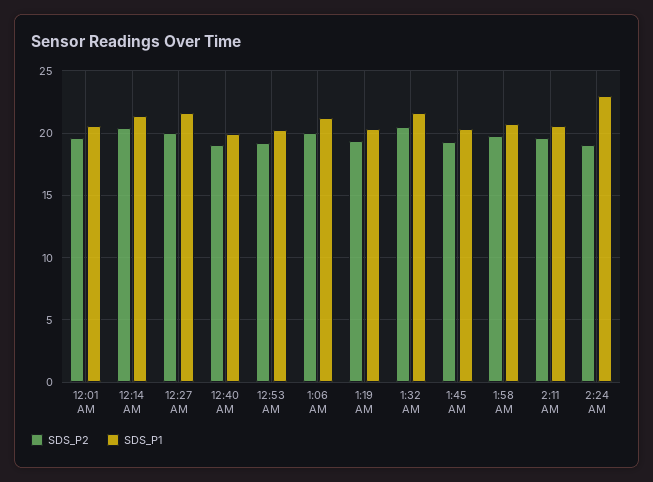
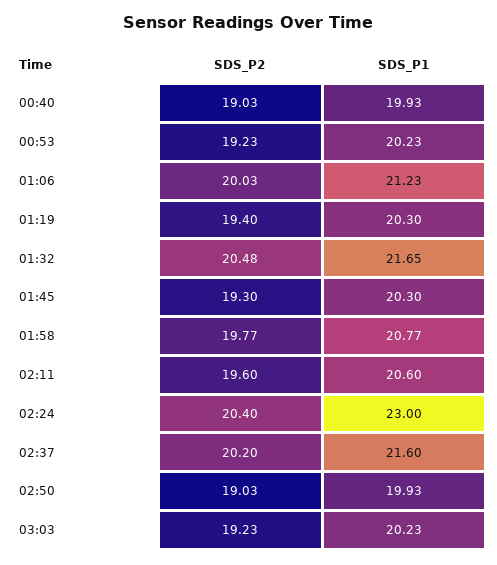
SDS_P2, 12:01 AM: 19.5 -> none
SDS_P1, 12:01 AM: 20.5 -> none
SDS_P2, 12:14 AM: 20.5 -> none
SDS_P1, 12:14 AM: 21.5 -> none
SDS_P2, 12:27 AM: 20 -> none
SDS_P1, 12:27 AM: 21.5 -> none
SDS_P2, 2:24 AM: 19 -> 20.4
SDS_P2, 02:37: none -> 20.2
SDS_P1, 02:37: none -> 21.6
SDS_P2, 02:50: none -> 19.03
SDS_P1, 02:50: none -> 19.93
SDS_P2, 03:03: none -> 19.23
SDS_P1, 03:03: none -> 20.23

